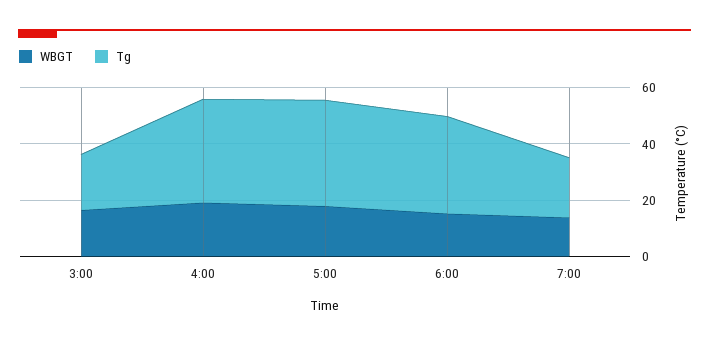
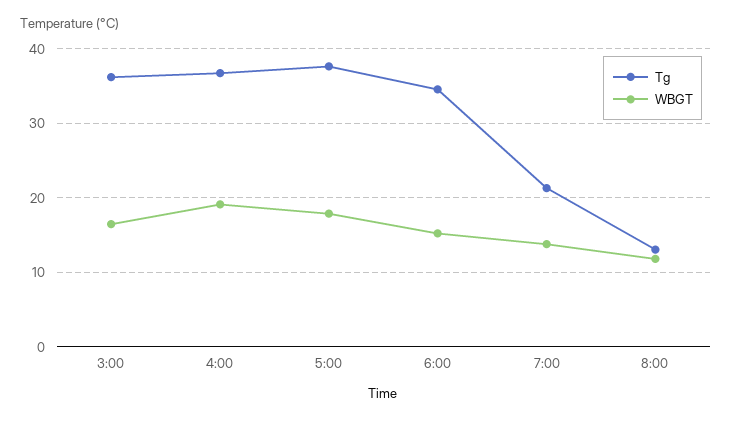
Tg, 3:00: 20 -> 36
Tg, 8:00: none -> 13
WBGT, 8:00: none -> 12

